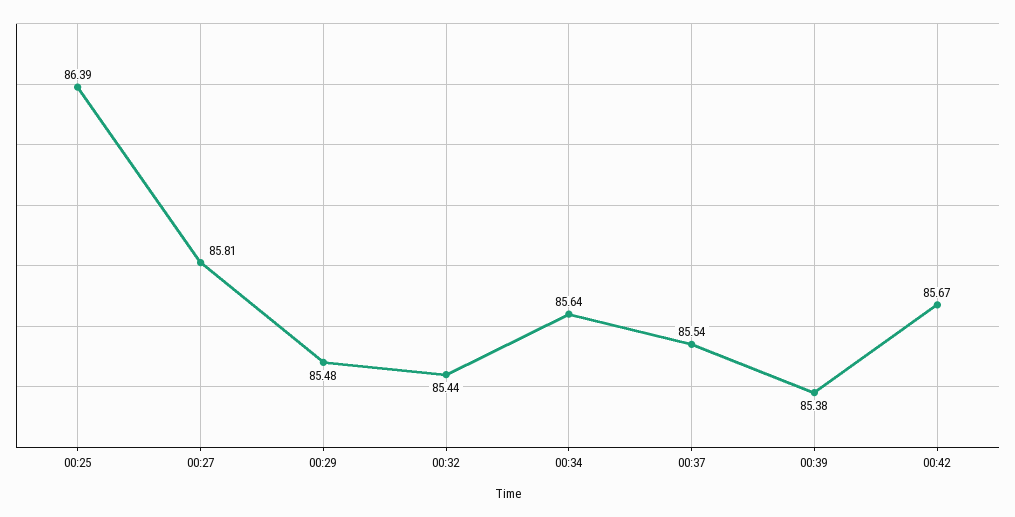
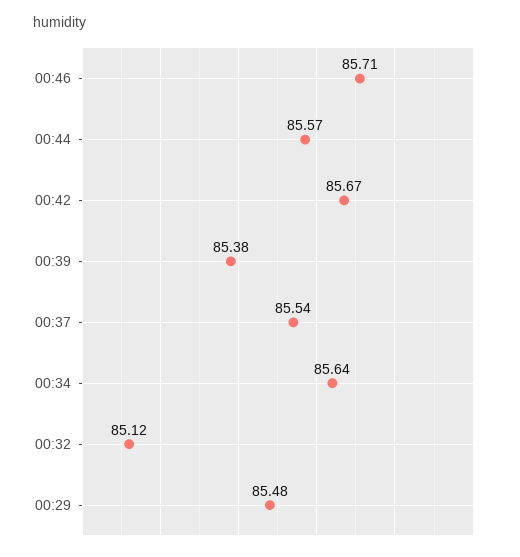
00:25: 86.39 -> none
00:27: 85.81 -> none
00:32: 85.44 -> 85.12
00:46: none -> 85.71
00:44: none -> 85.57

